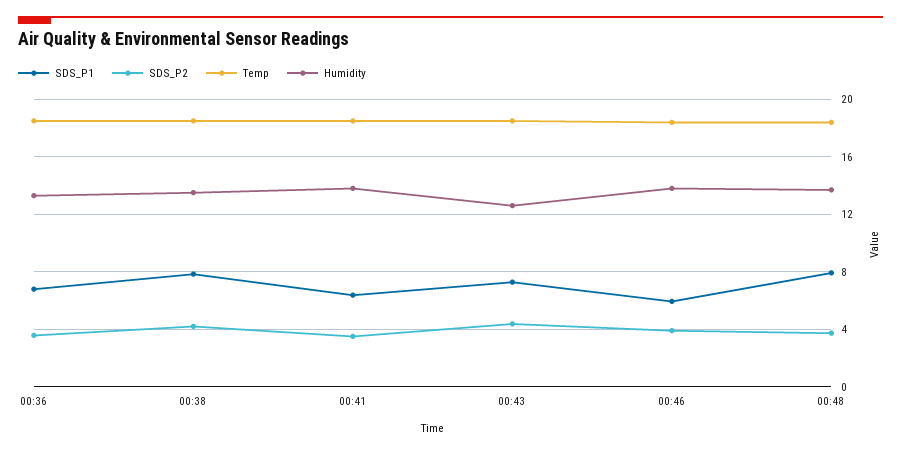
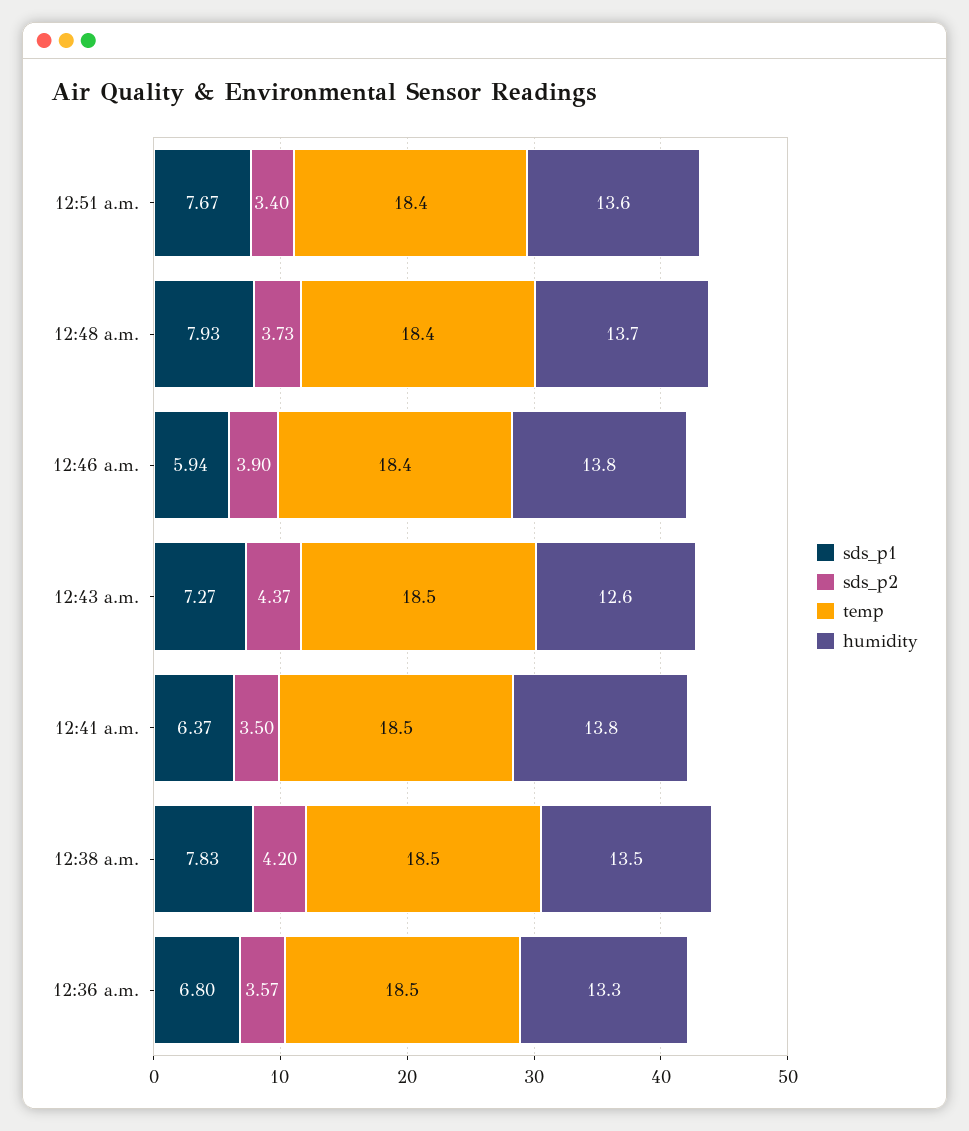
SDS_P1, 12:51 a.m.: none -> 7.67
SDS_P2, 12:51 a.m.: none -> 3.4
Temp, 12:51 a.m.: none -> 18.4
Humidity, 12:51 a.m.: none -> 13.6

